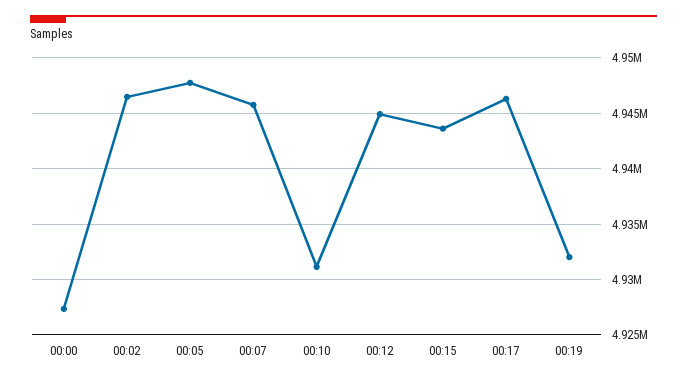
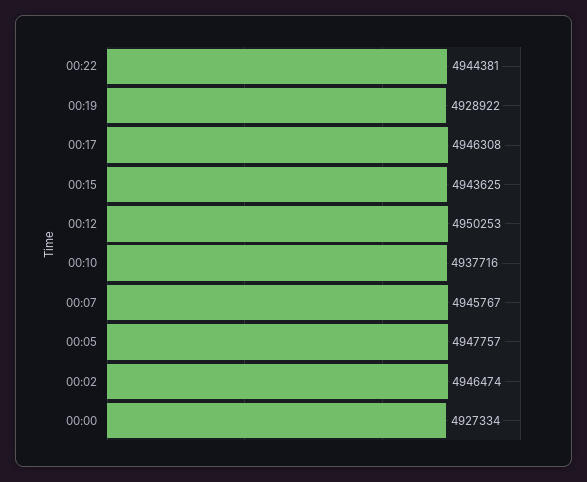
00:10: 4931000 -> 4937716
00:12: 4945000 -> 4950253
00:19: 4932000 -> 4928922
00:22: none -> 4944381

